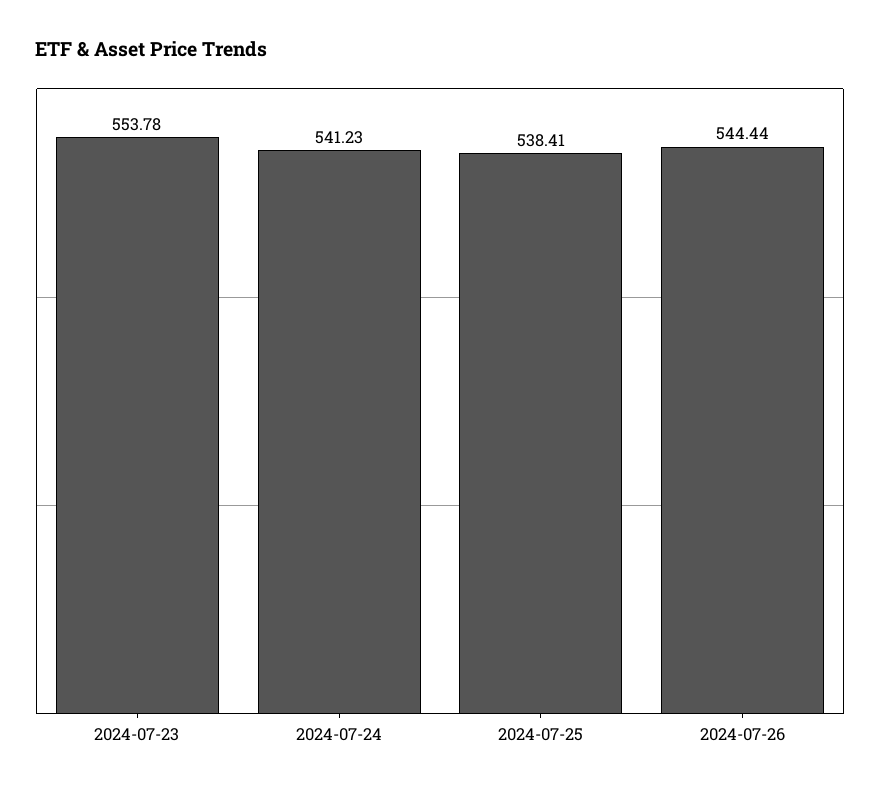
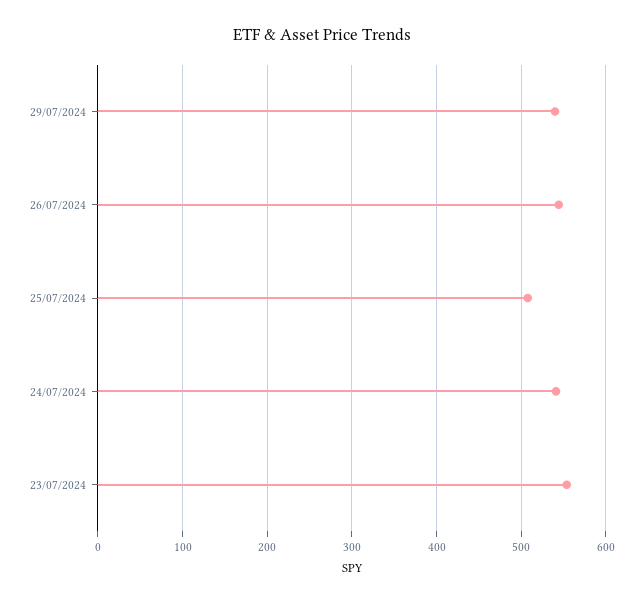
2024-07-25: 538.41 -> 510
29/07/2024: none -> 540

